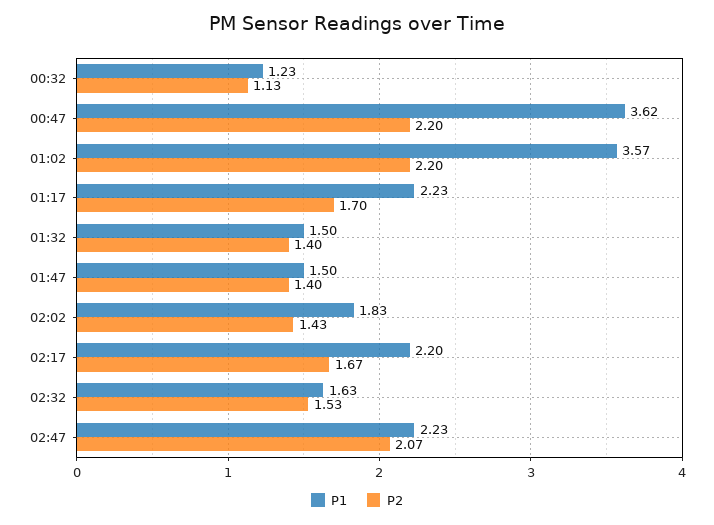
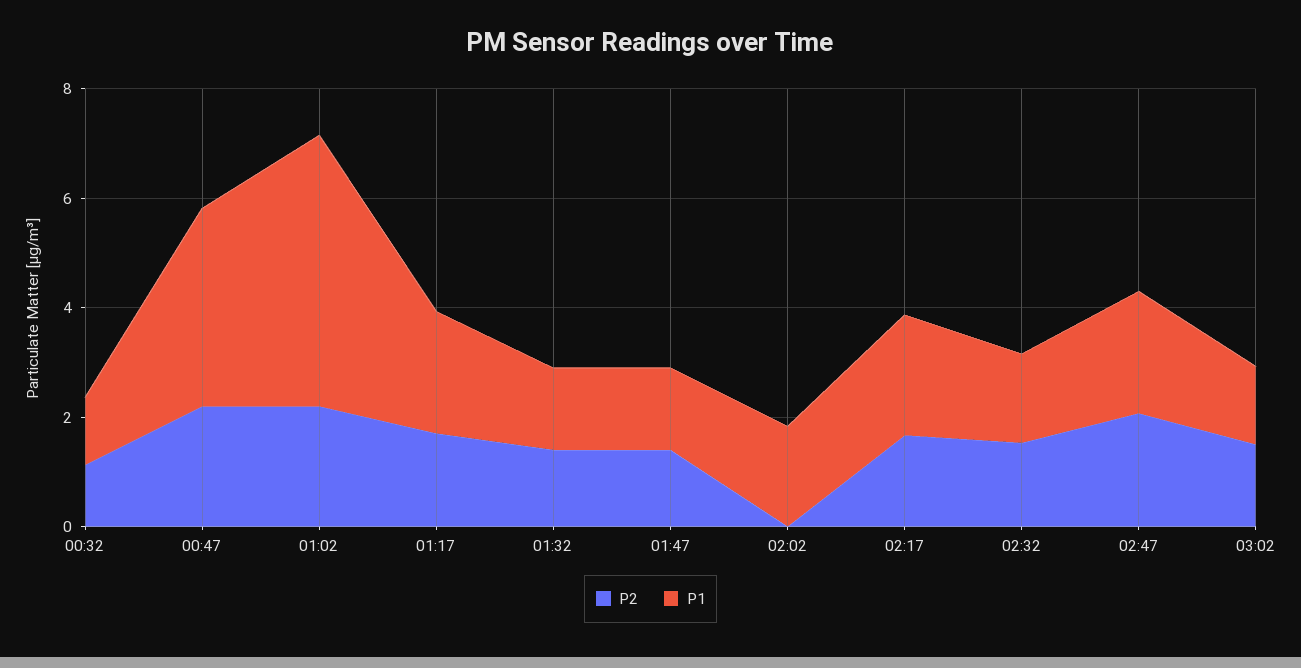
P1, 01:02: 3.57 -> 5
P2, 02:02: 1.43 -> 0
P2, 03:02: none -> 1.5
P1, 03:02: none -> 1.5

